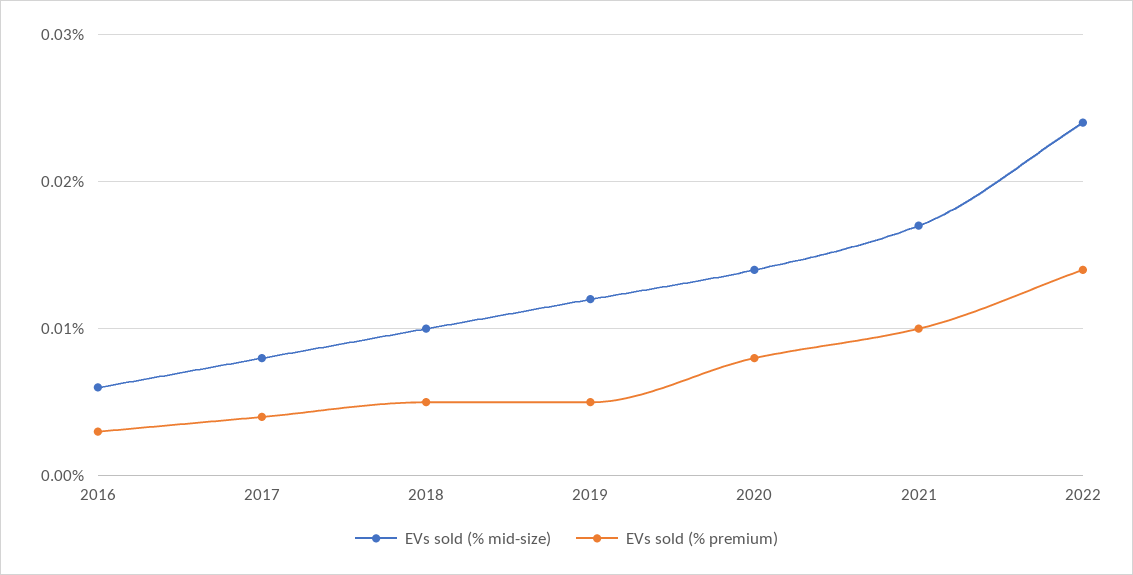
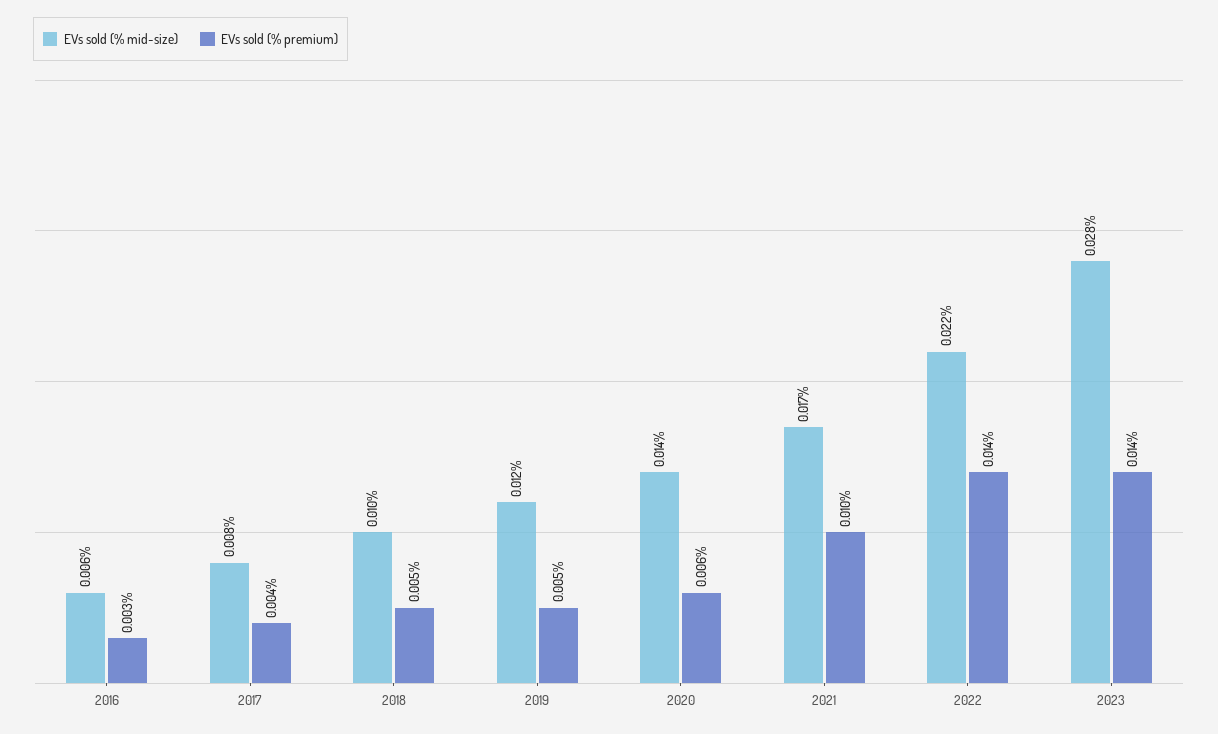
EVs sold (% premium), 2020: 0.008 -> 0.006
EVs sold (% mid-size), 2022: 0.024 -> 0.022
EVs sold (% mid-size), 2023: none -> 0.028
EVs sold (% premium), 2023: none -> 0.014

